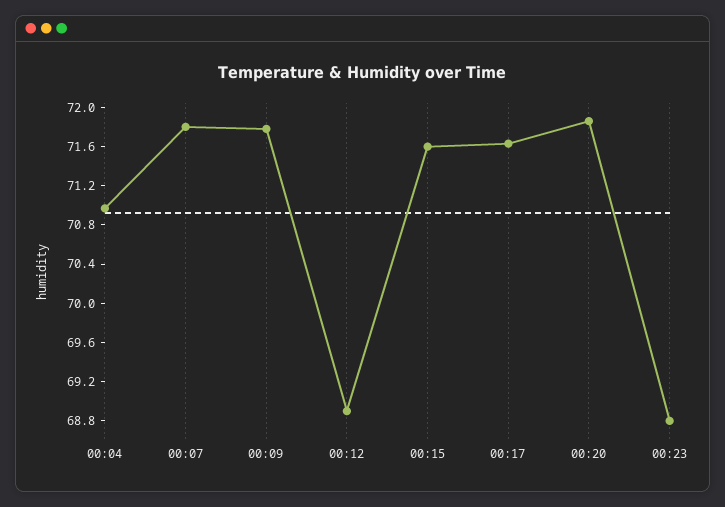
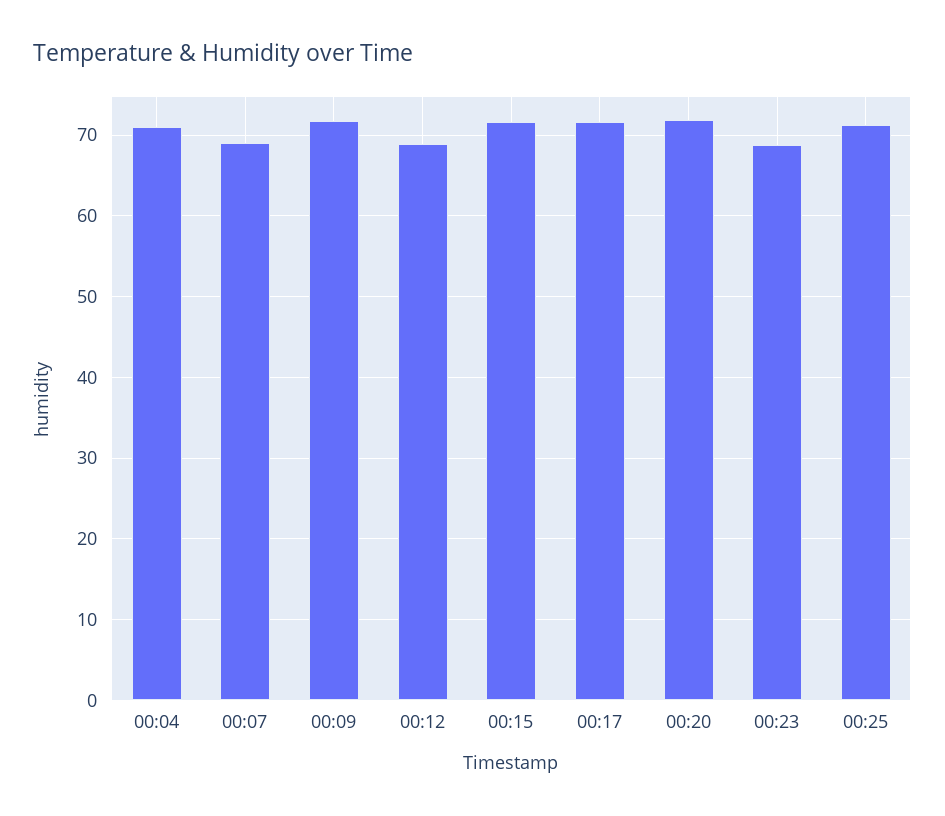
00:07: 71.8 -> 69
00:25: none -> 71

